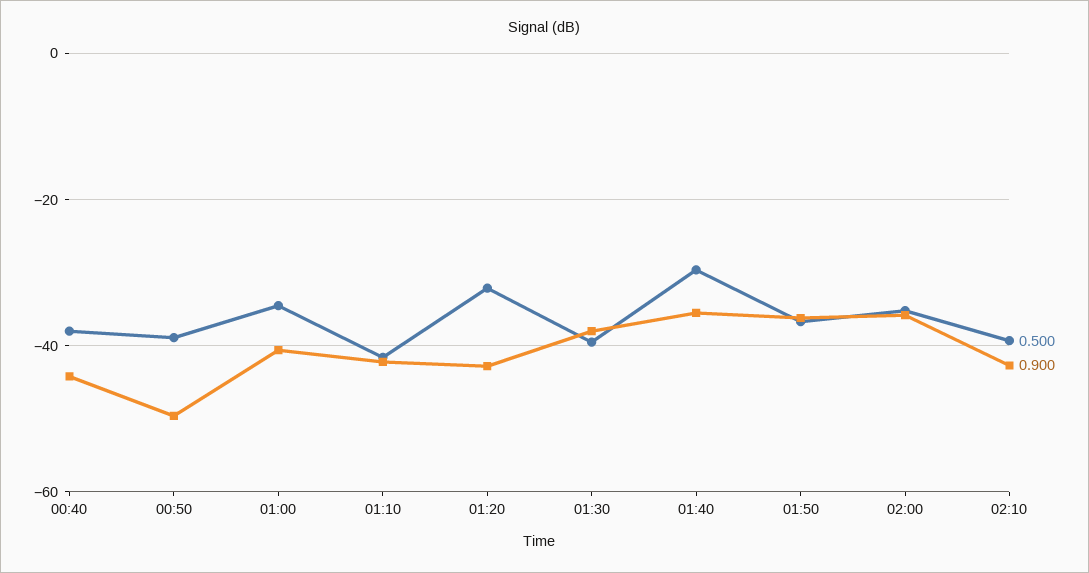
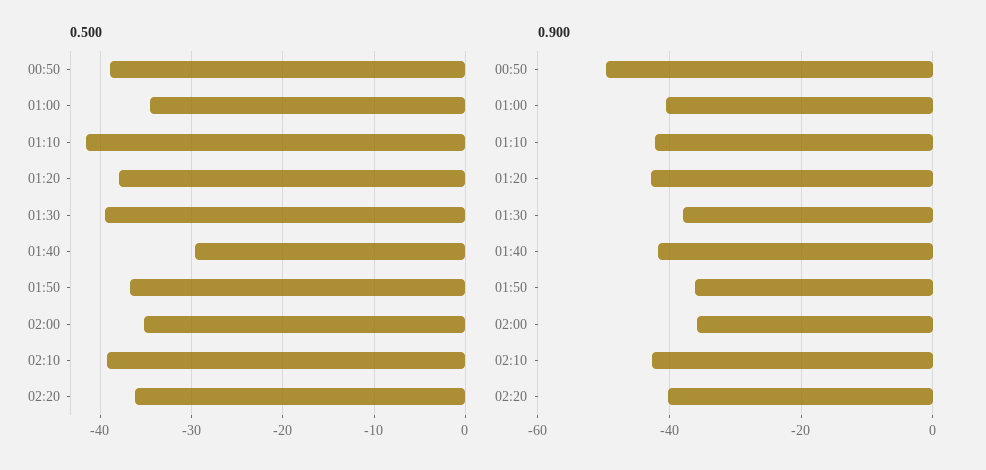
0.500, 00:40: -38 -> none
0.900, 00:40: -44 -> none
0.500, 01:20: -32 -> -38
0.900, 01:40: -36 -> -42
0.500, 02:20: none -> -36
0.900, 02:20: none -> -40

